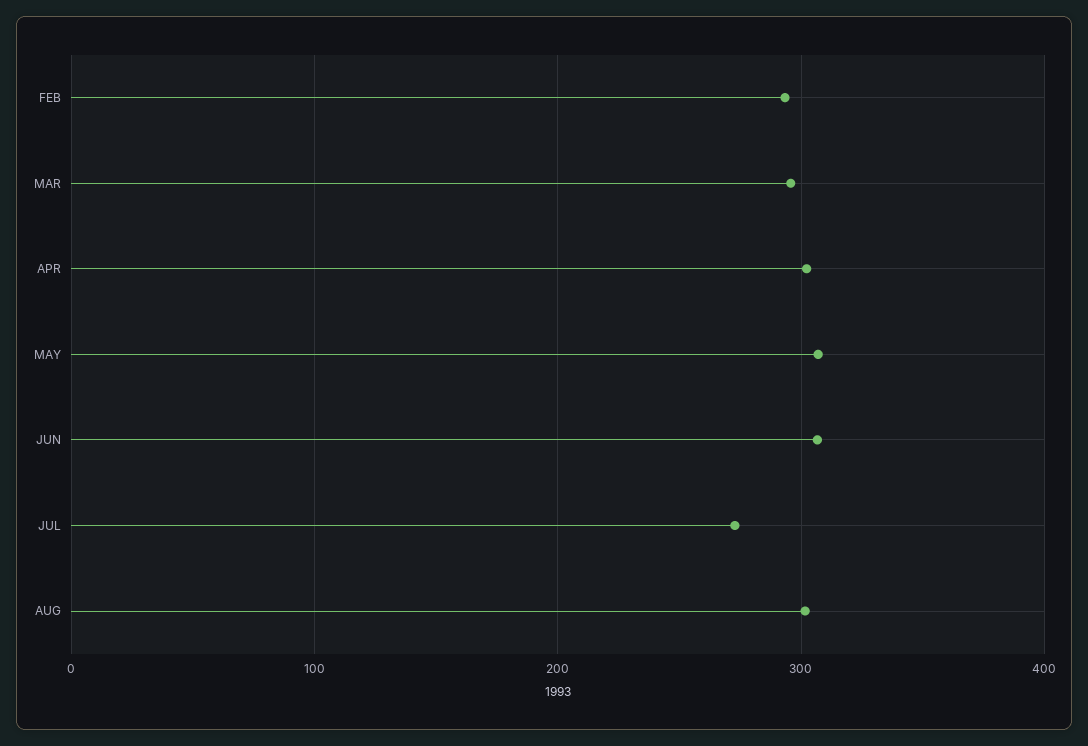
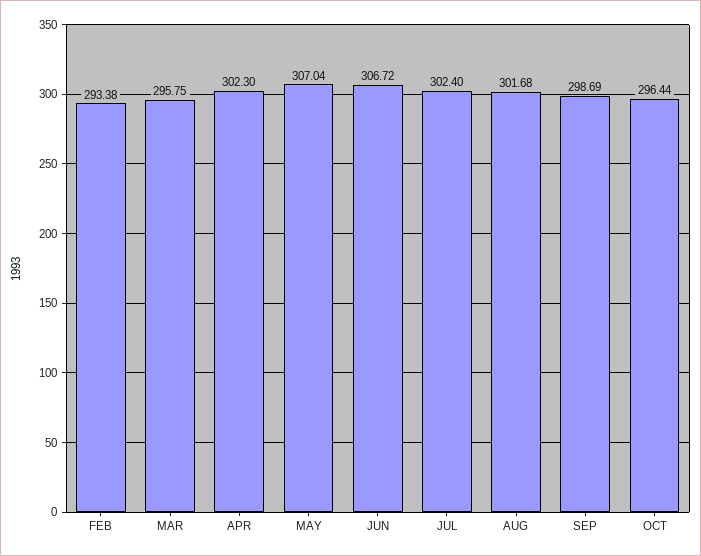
JUL: 270 -> 302.4
SEP: none -> 298.69
OCT: none -> 296.44

